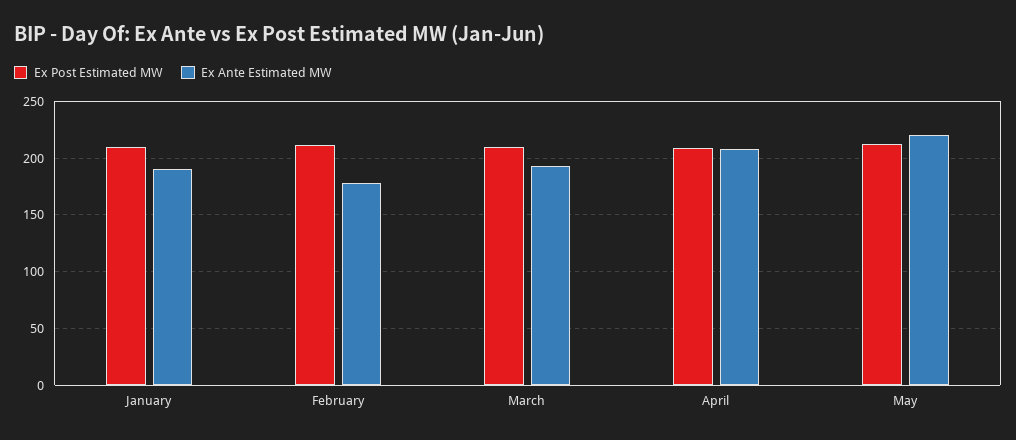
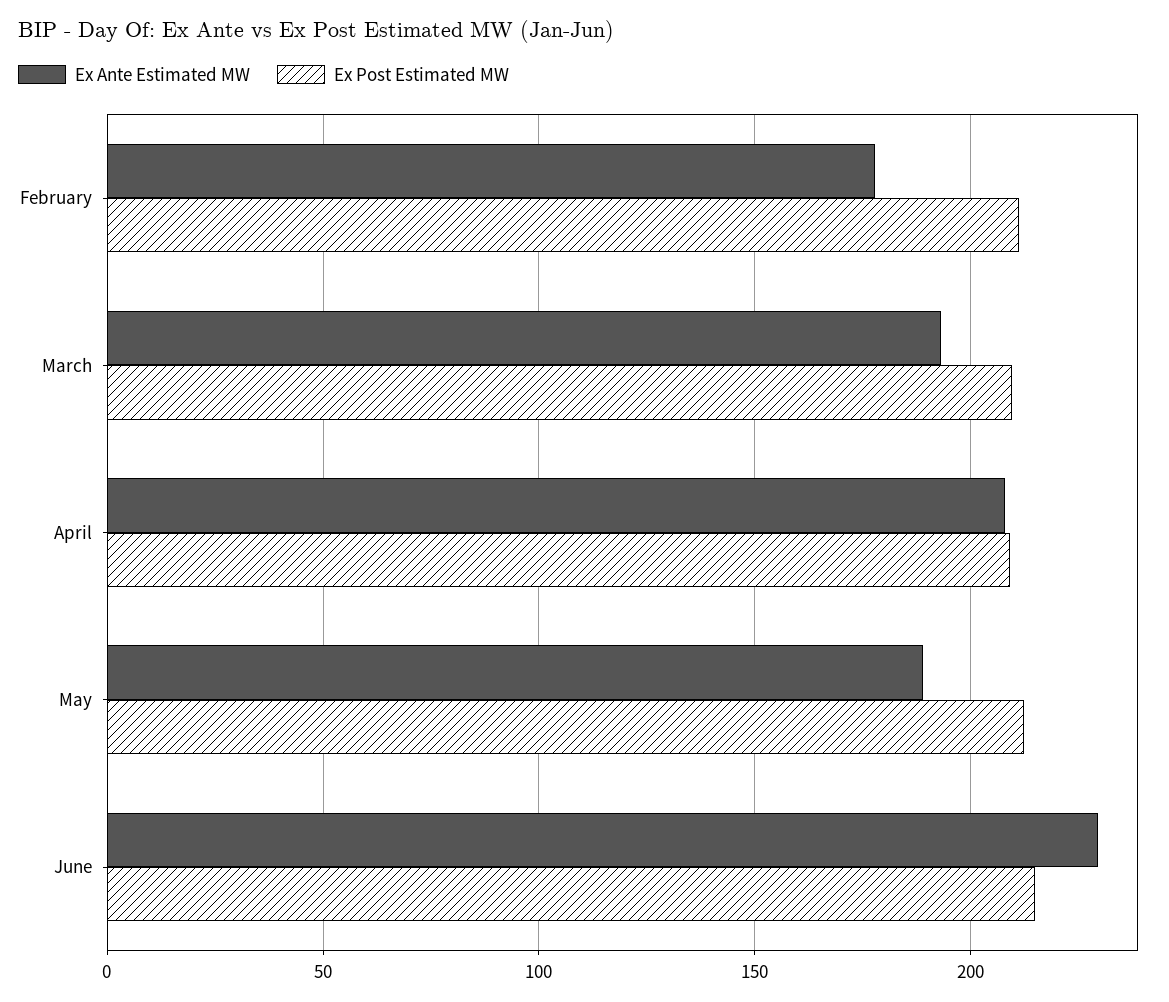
Ex Post Estimated MW, January: 210 -> none
Ex Ante Estimated MW, January: 190 -> none
Ex Ante Estimated MW, May: 220 -> 190
Ex Ante Estimated MW, June: none -> 230
Ex Post Estimated MW, June: none -> 215

